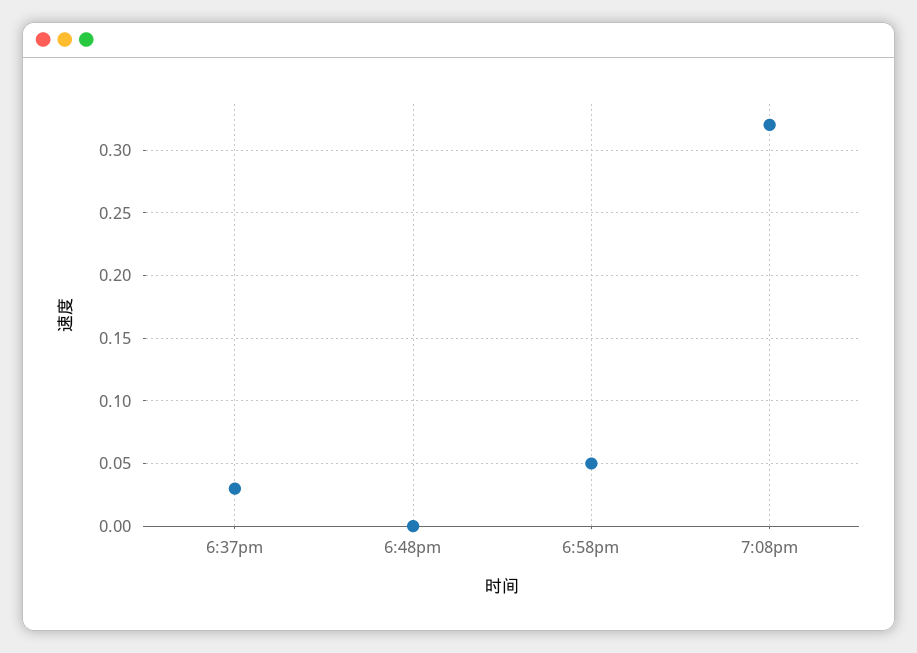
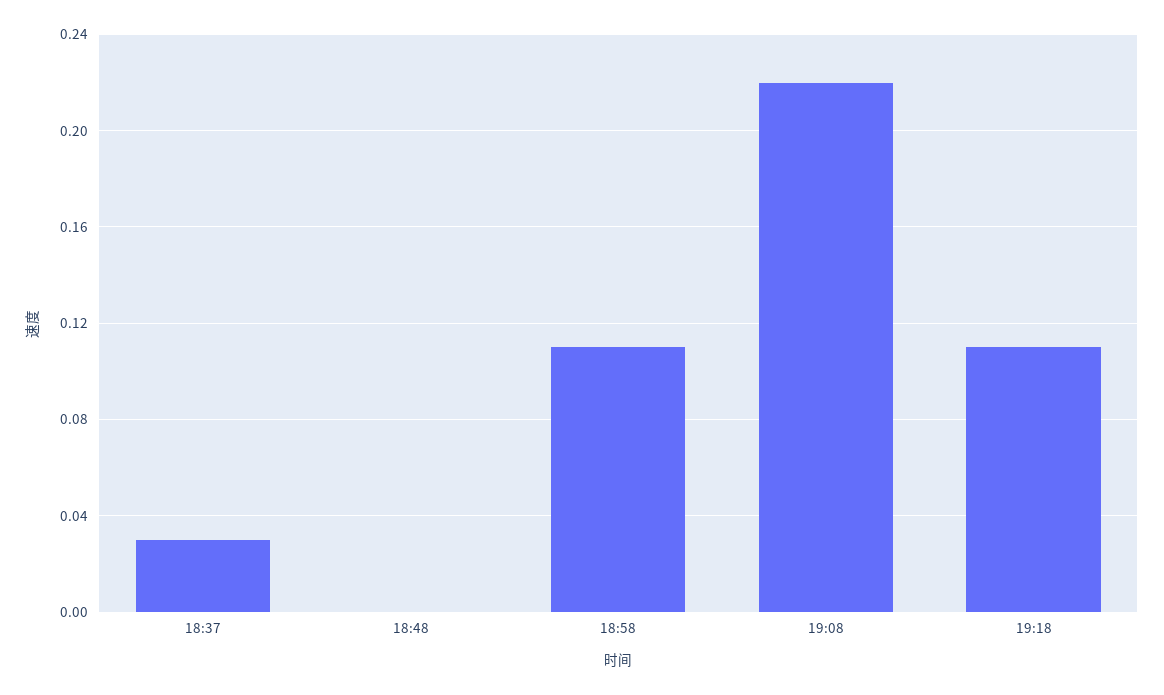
6:58pm: 0.05 -> 0.11
7:08pm: 0.32 -> 0.22
19:18: none -> 0.11

